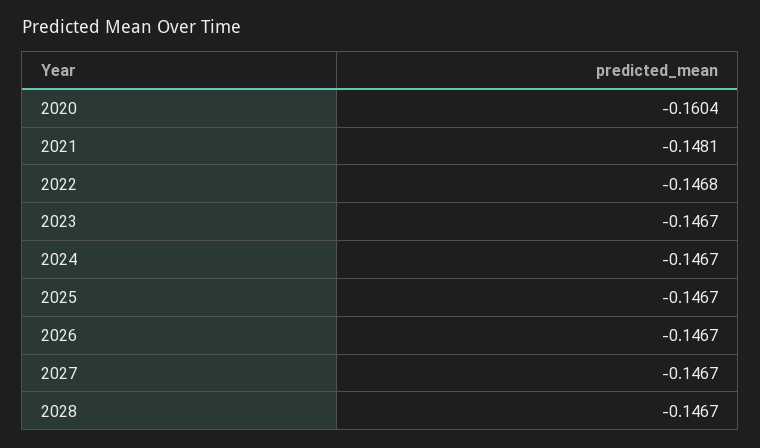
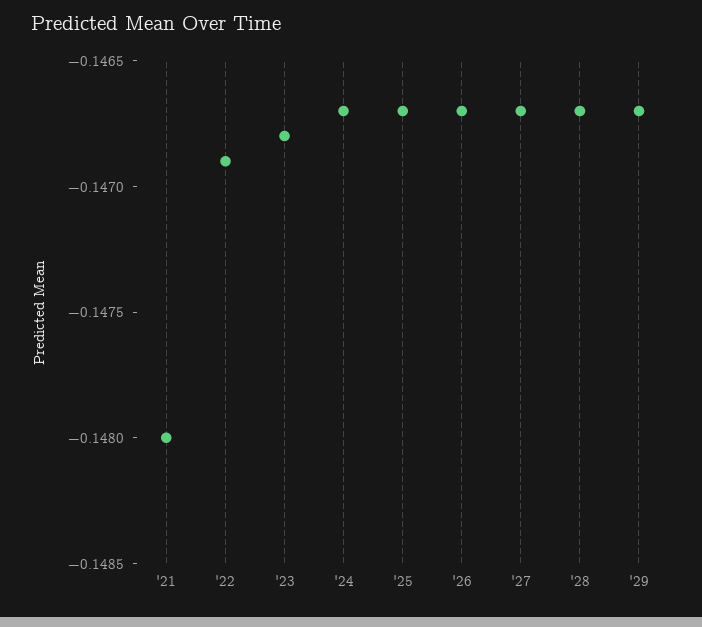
2020: -0.1604 -> none
2021: -0.1481 -> -0.148
2022: -0.1468 -> -0.1469
2023: -0.1467 -> -0.1468
'29: none -> -0.1467

